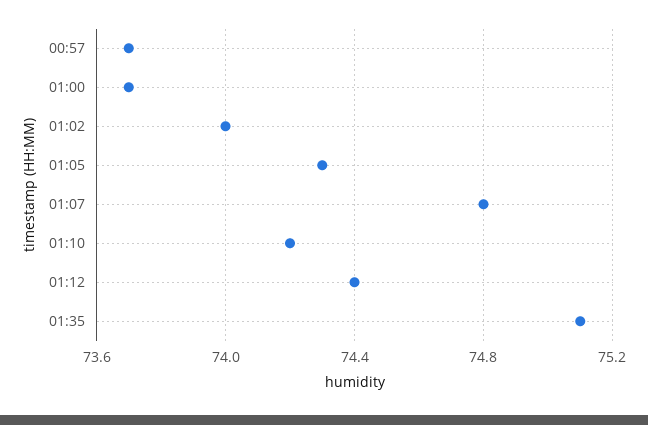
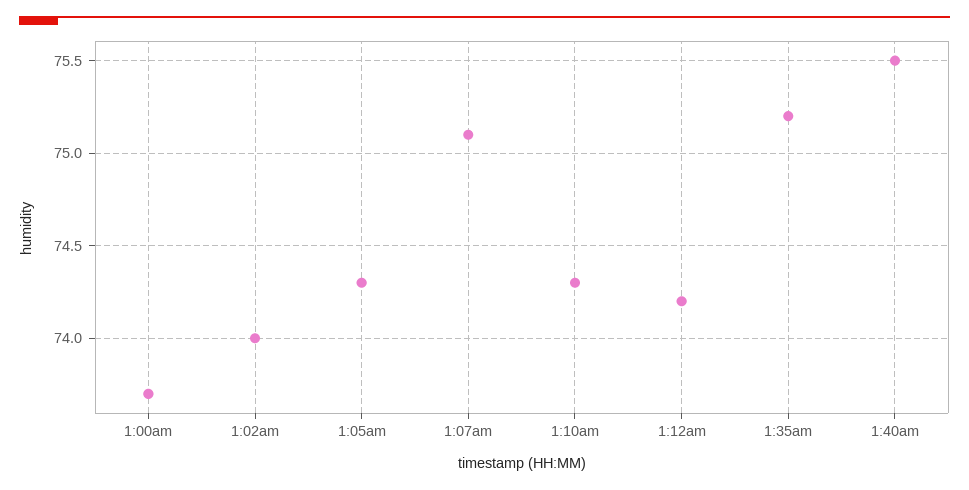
00:57: 73.7 -> none
01:07: 74.8 -> 75.1
01:10: 74.2 -> 74.3
01:12: 74.4 -> 74.2
01:35: 75.1 -> 75.2
1:40am: none -> 75.5

